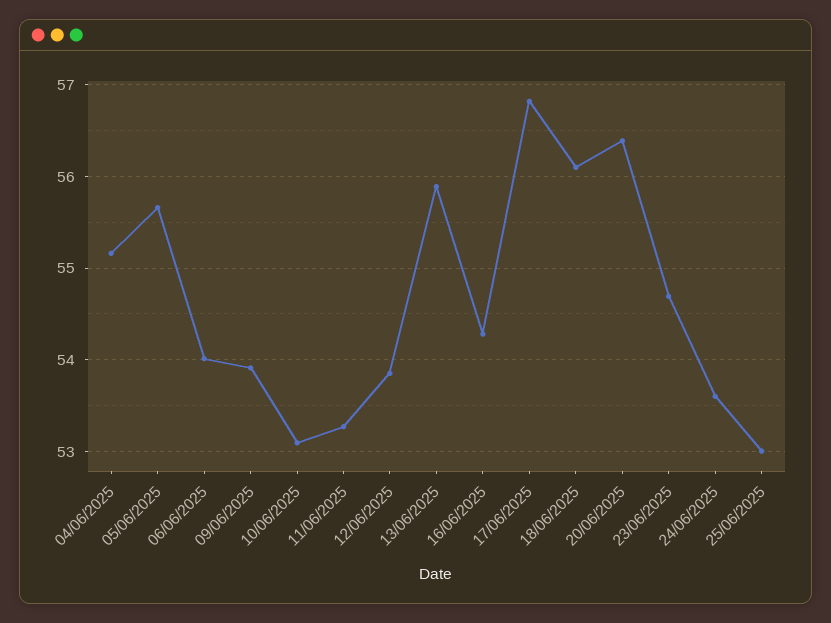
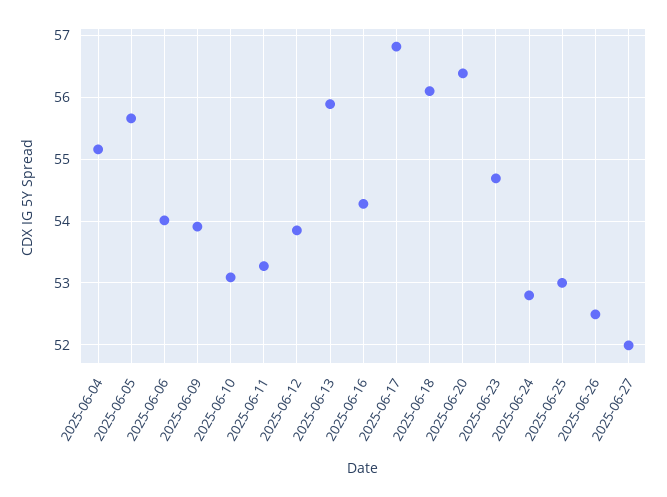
24/06/2025: 53.6 -> 52.8
2025-06-26: none -> 52.5
2025-06-27: none -> 52

